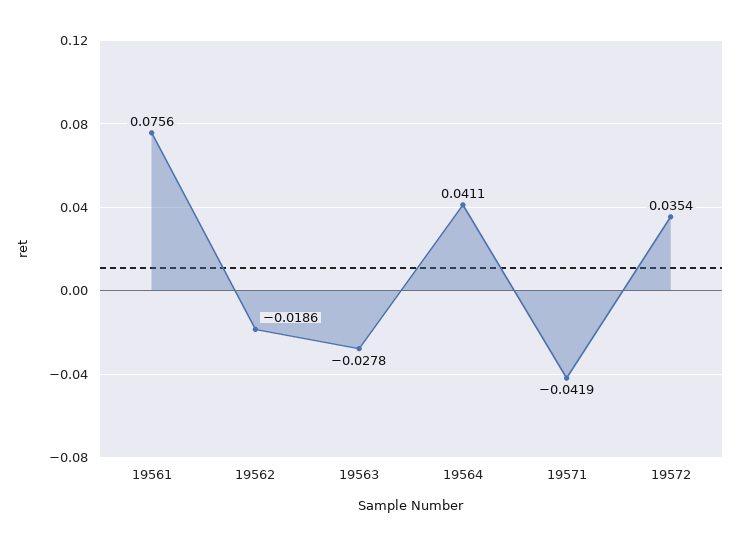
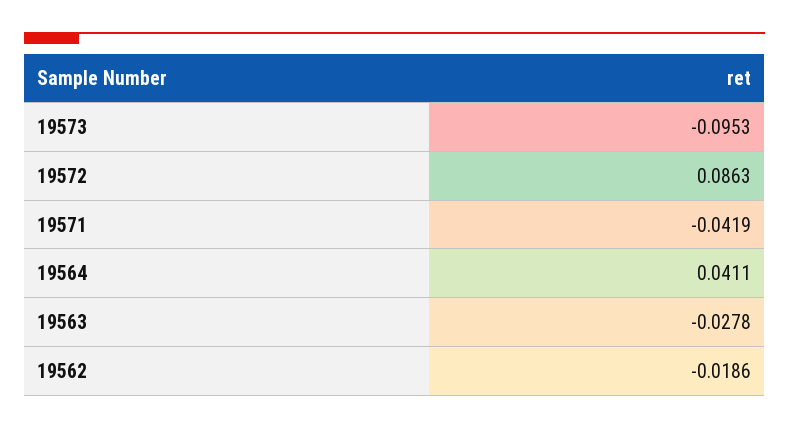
19561: 0.0756 -> none
19572: 0.0354 -> 0.0863
19573: none -> -0.0953

